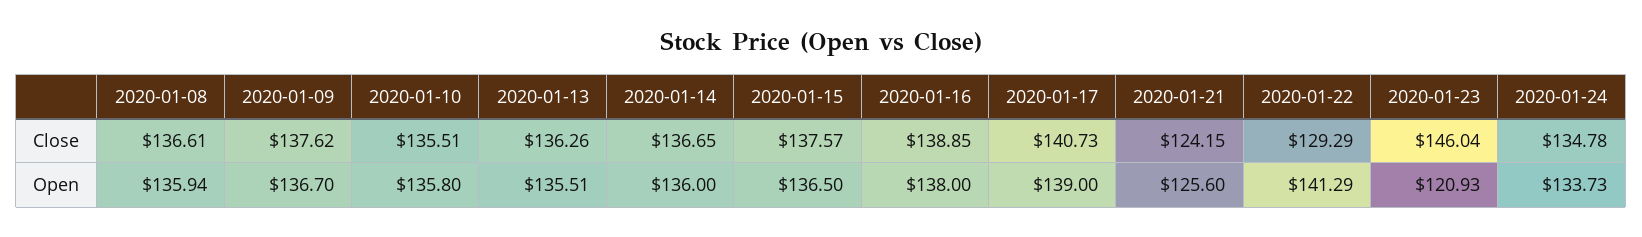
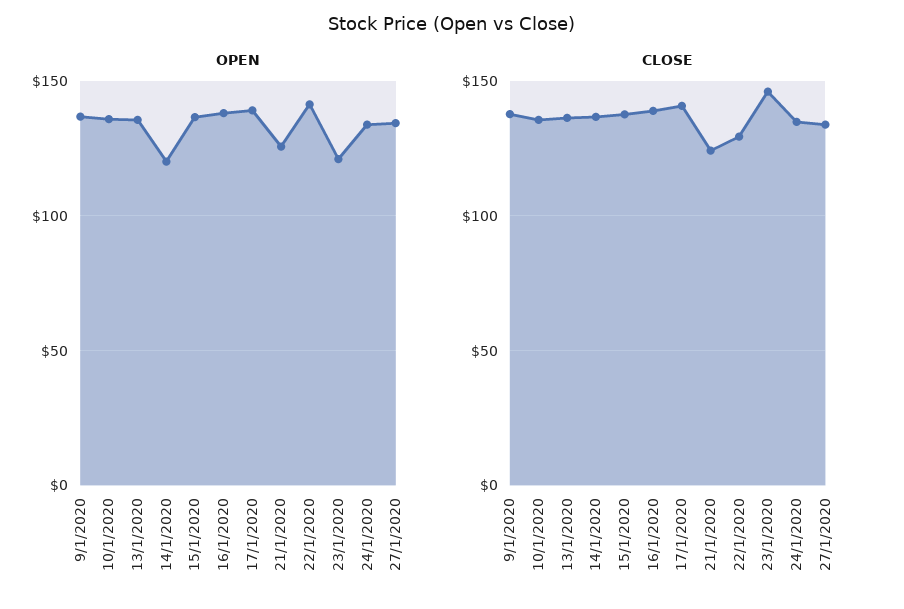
Close, 2020-01-08: 136.61 -> none
Open, 2020-01-08: 135.94 -> none
Open, 2020-01-14: 136 -> 120
Open, 27/1/2020: none -> 135
Close, 27/1/2020: none -> 135

